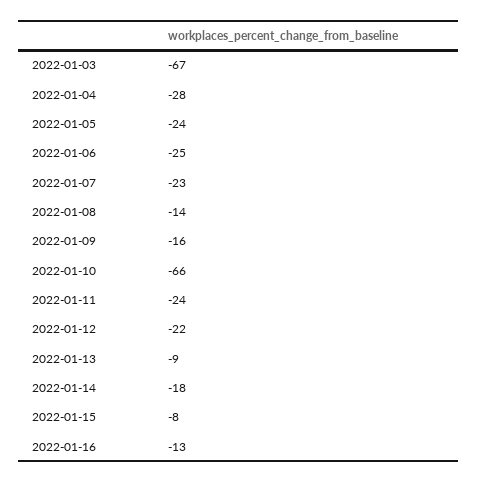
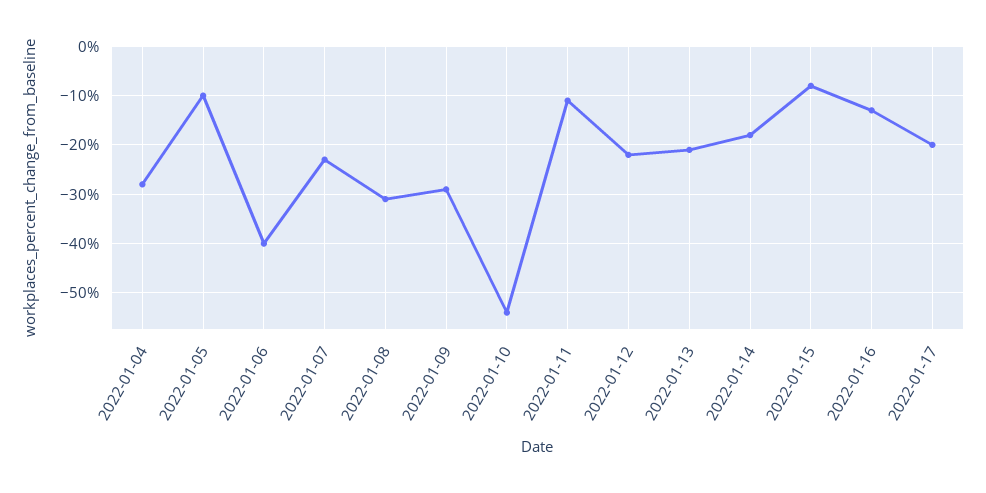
2022-01-03: -67 -> none
2022-01-05: -24 -> -10
2022-01-06: -25 -> -40
2022-01-08: -14 -> -30
2022-01-09: -16 -> -30
2022-01-10: -66 -> -55
2022-01-11: -24 -> -10
2022-01-13: -9 -> -20
2022-01-17: none -> -20

